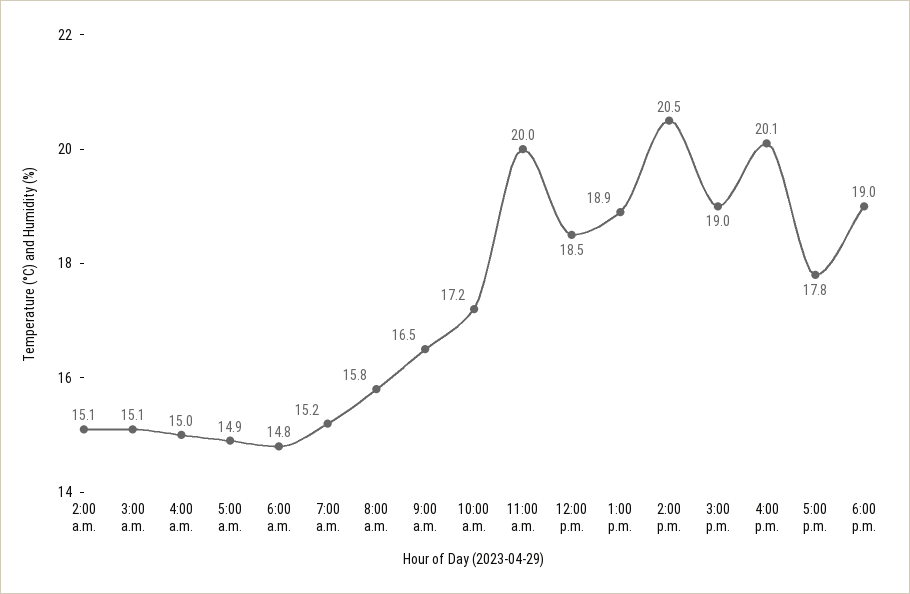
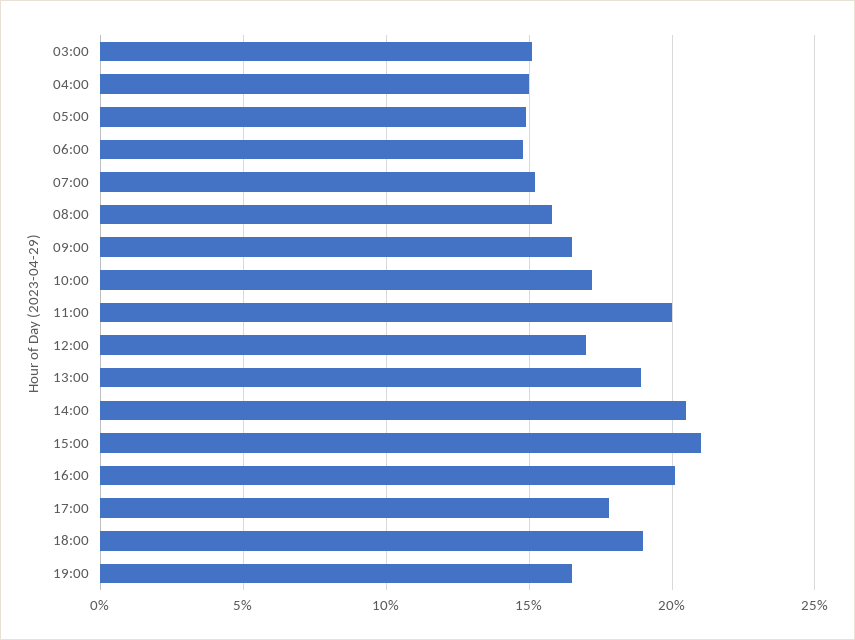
2:00 a.m.: 15.1 -> none
12:00 p.m.: 18.5 -> 17
3:00 p.m.: 19 -> 21
19:00: none -> 16.5

